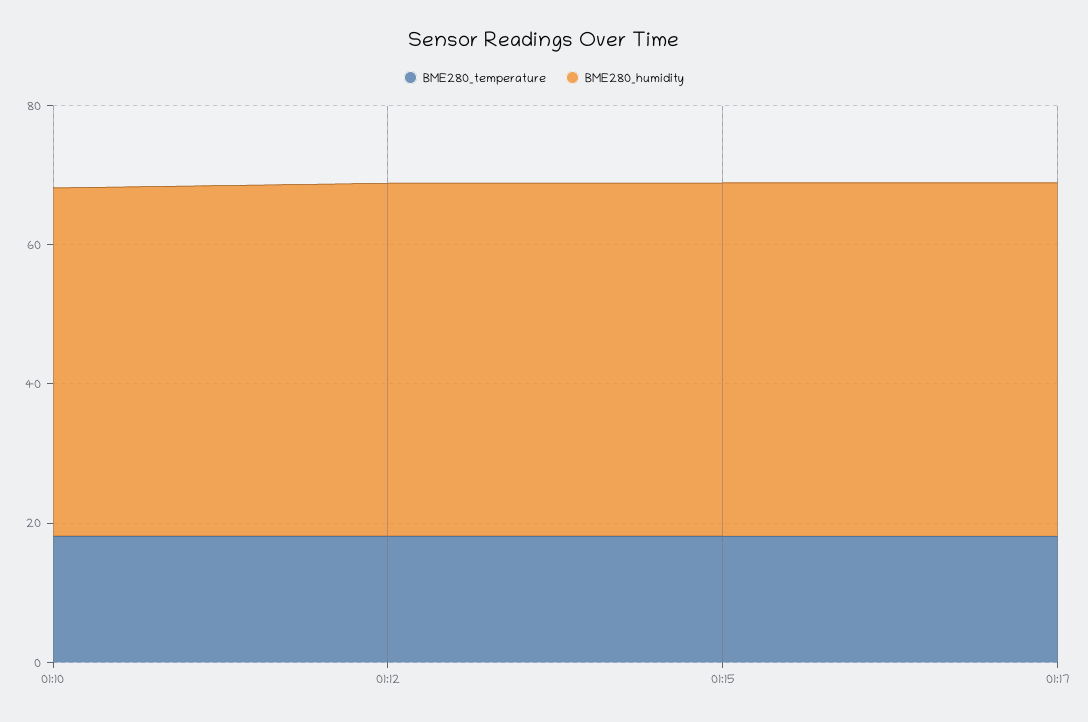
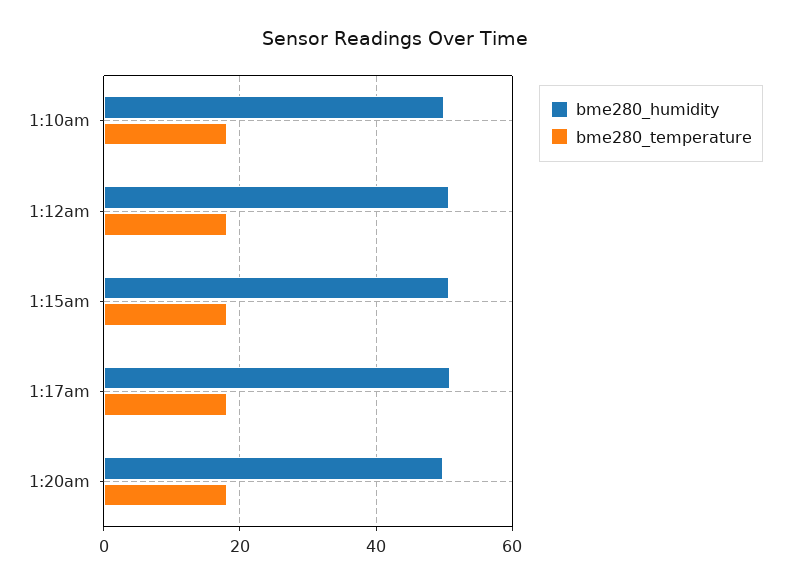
BME280_humidity, 1:20am: none -> 50
BME280_temperature, 1:20am: none -> 18

